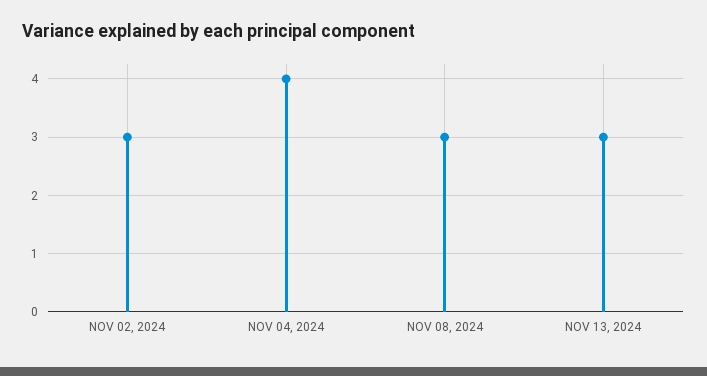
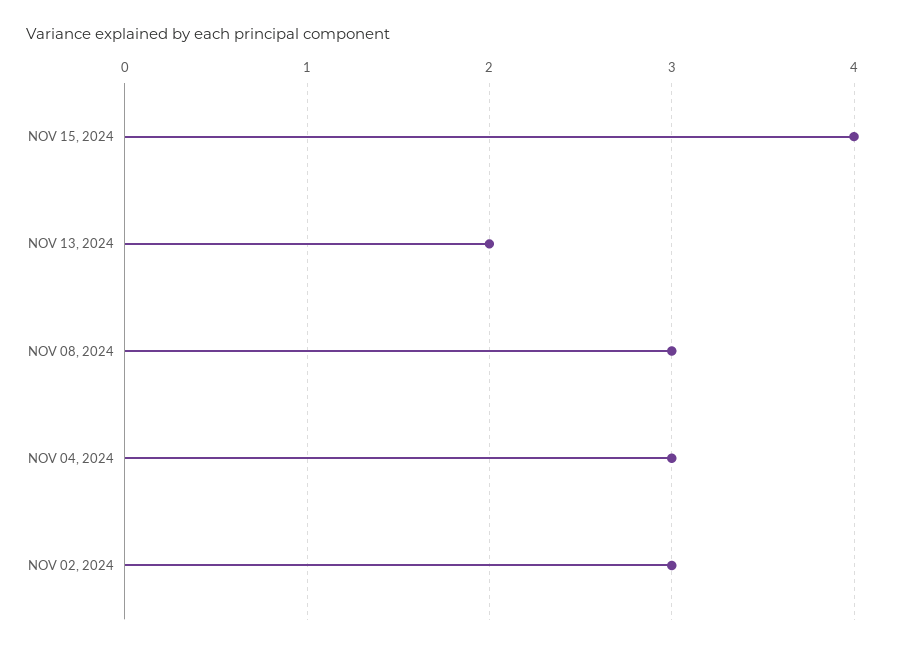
NOV 04, 2024: 4 -> 3
NOV 13, 2024: 3 -> 2
NOV 15, 2024: none -> 4

